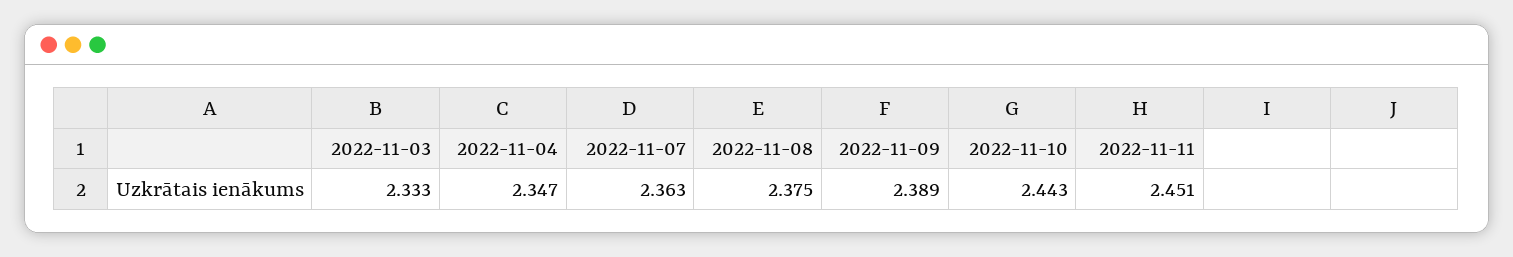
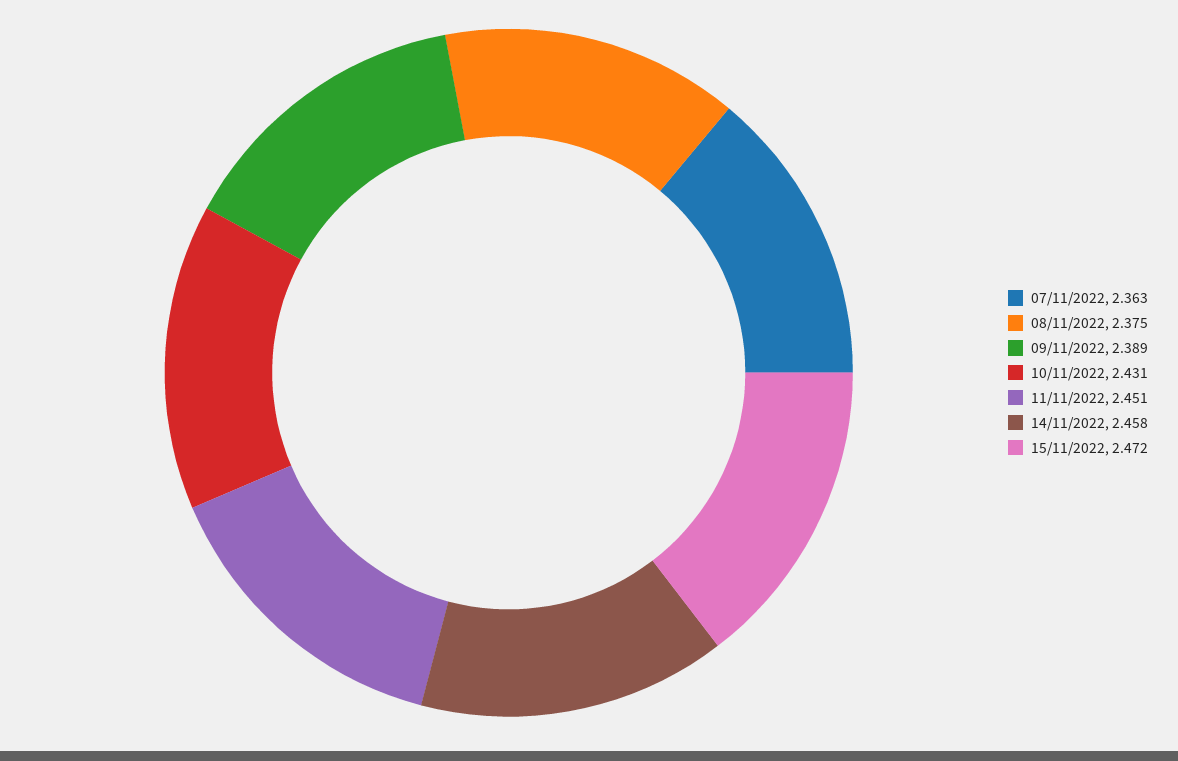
2022-11-03: 2.333 -> none
2022-11-04: 2.347 -> none
2022-11-10: 2.443 -> 2.431
14/11/2022: none -> 2.458
15/11/2022: none -> 2.472

